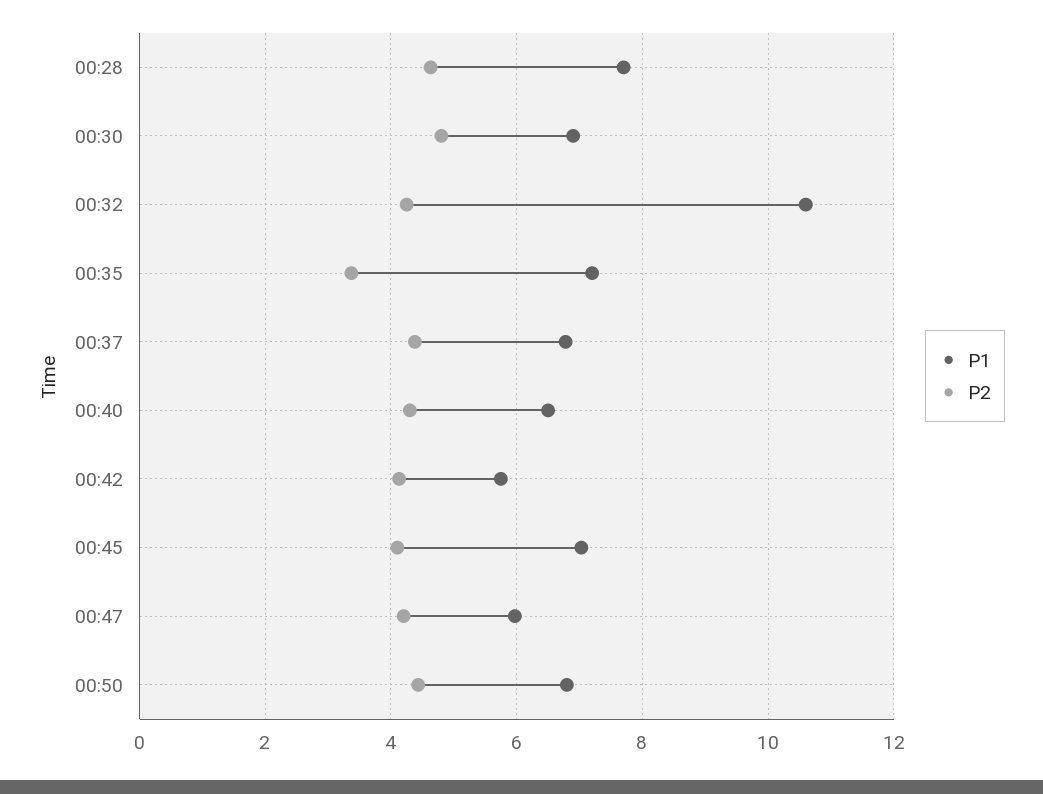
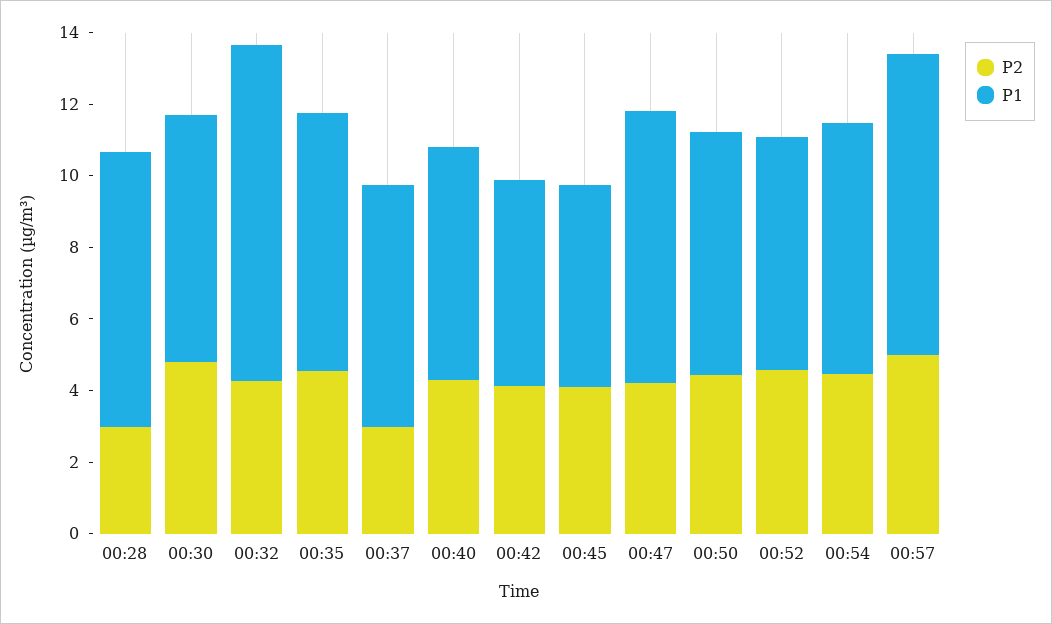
P2, 00:28: 4.6 -> 3
P1, 00:32: 10.6 -> 9.5
P2, 00:35: 3.4 -> 4.5
P2, 00:37: 4.4 -> 3
P1, 00:45: 7 -> 5.5
P1, 00:47: 6 -> 7.5
P2, 00:52: none -> 4.5
P1, 00:52: none -> 6.5
P2, 00:54: none -> 4.5
P1, 00:54: none -> 7
P2, 00:57: none -> 5
P1, 00:57: none -> 8.5

